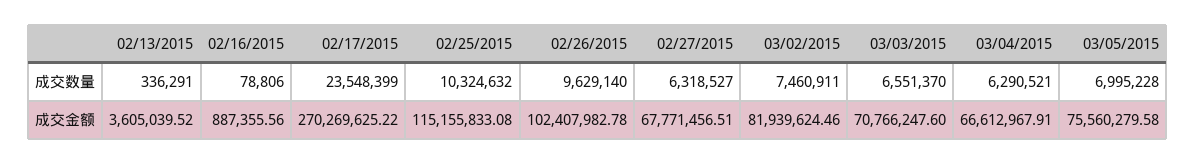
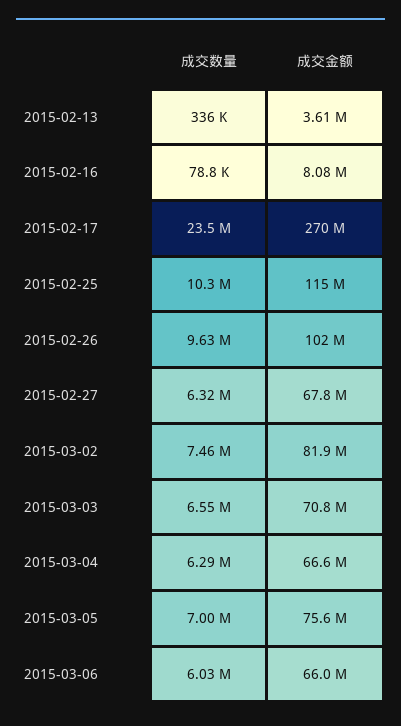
02/16/2015, 成交金额: 887355.56 -> 8080000
2015-03-06, 成交数量: none -> 6030000
2015-03-06, 成交金额: none -> 66000000

